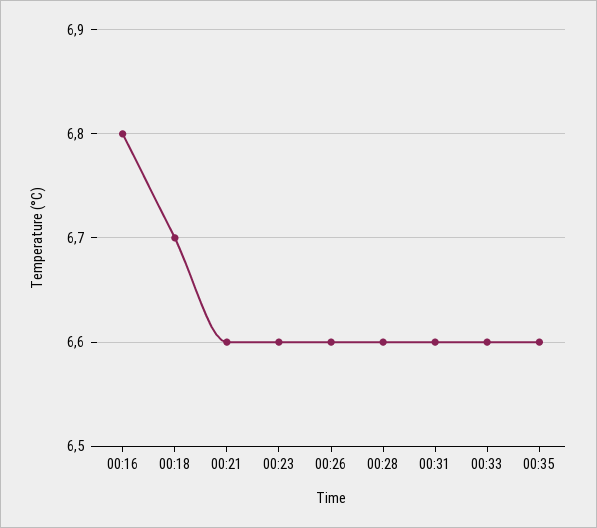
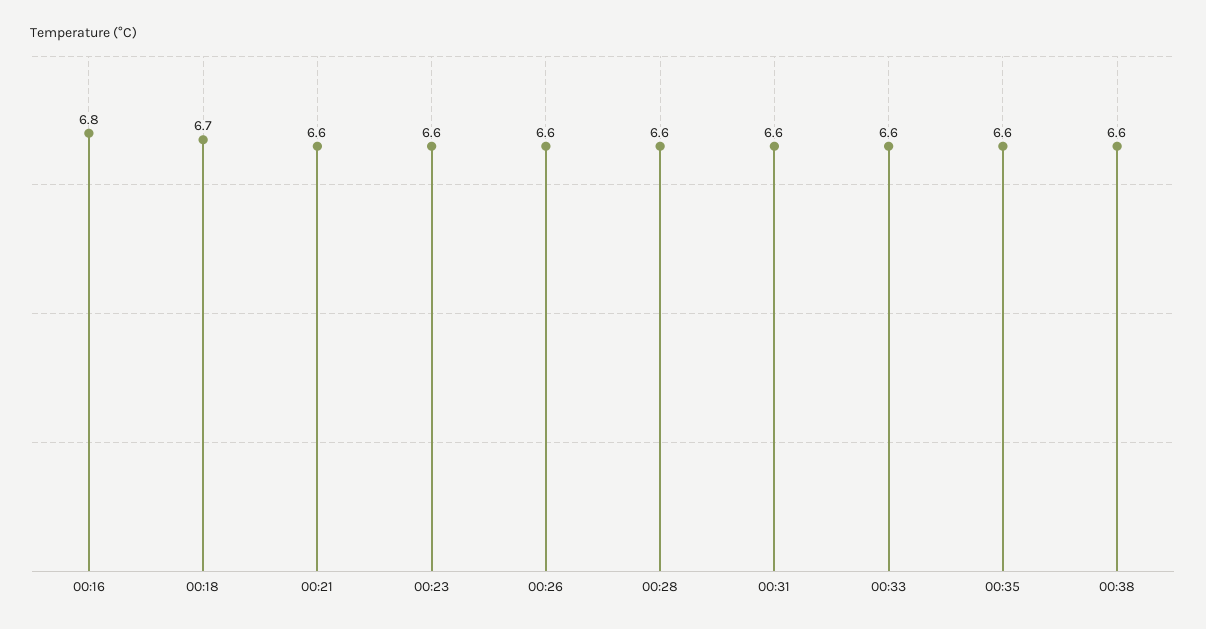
00:38: none -> 6.6

